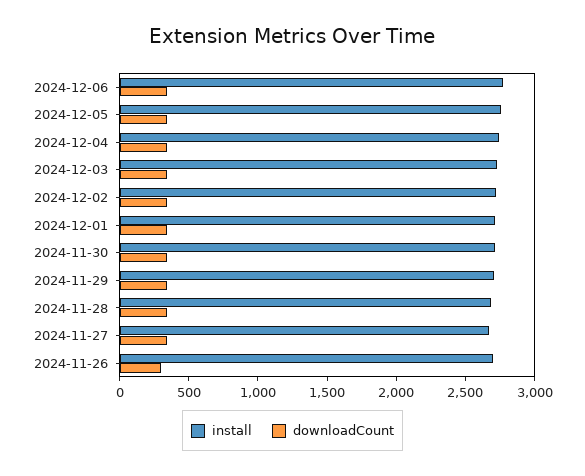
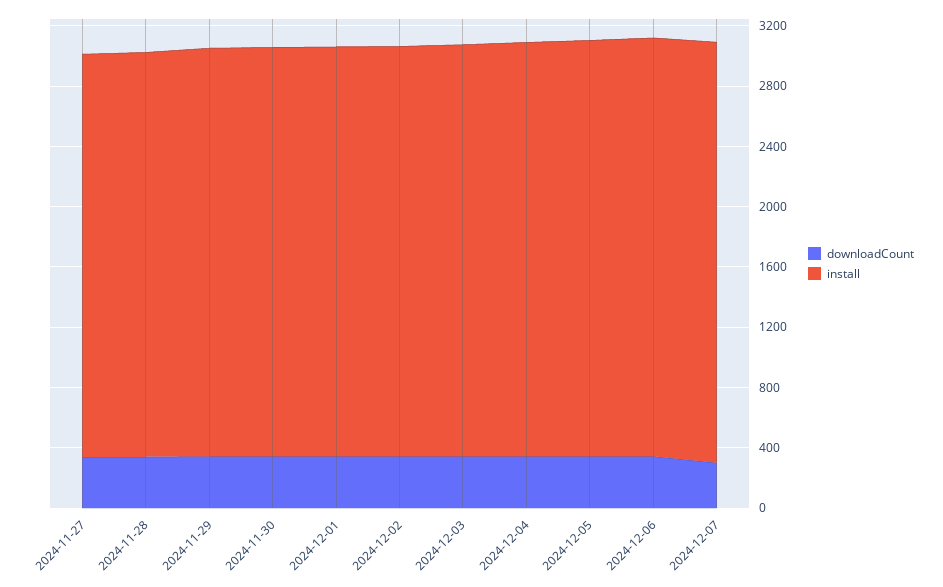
install, 2024-11-26: 2700 -> none
downloadCount, 2024-11-26: 300 -> none
downloadCount, 2024-12-07: none -> 300
install, 2024-12-07: none -> 2800

